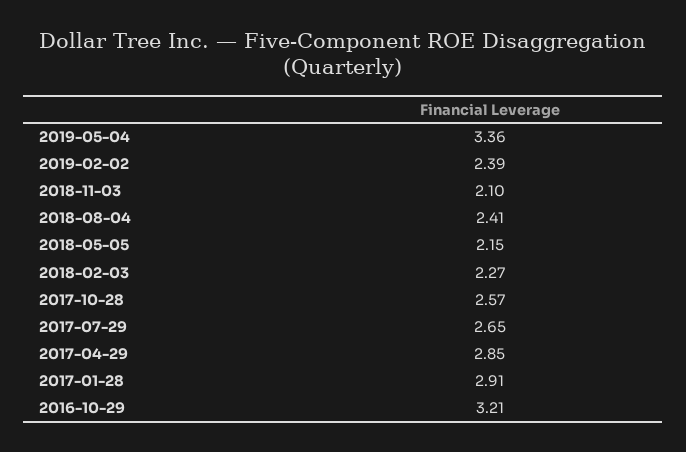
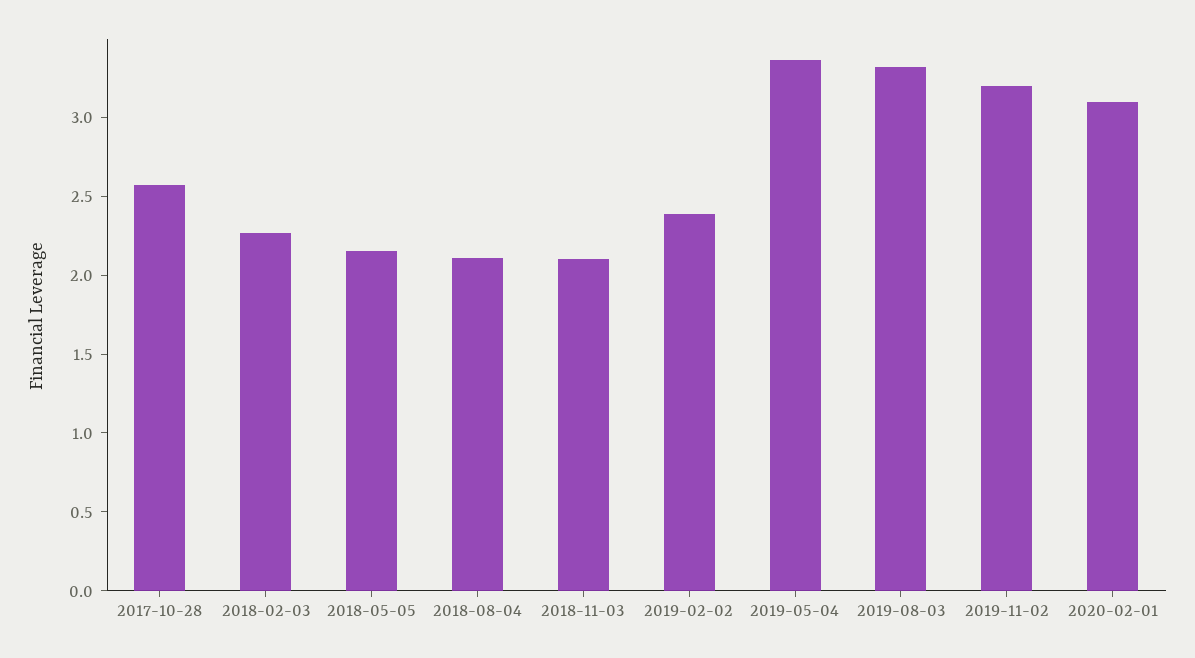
2018-08-04: 2.41 -> 2.1
2017-07-29: 2.65 -> none
2017-04-29: 2.85 -> none
2017-01-28: 2.91 -> none
2016-10-29: 3.21 -> none
2019-08-03: none -> 3.3
2019-11-02: none -> 3.2
2020-02-01: none -> 3.1

